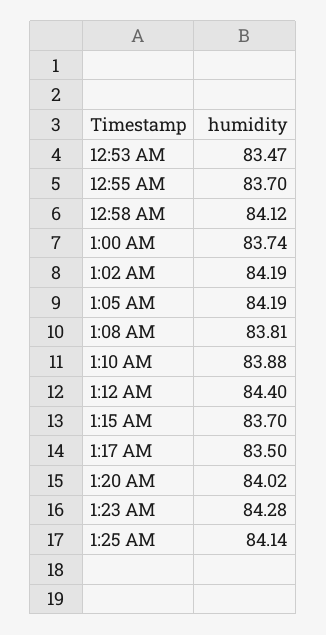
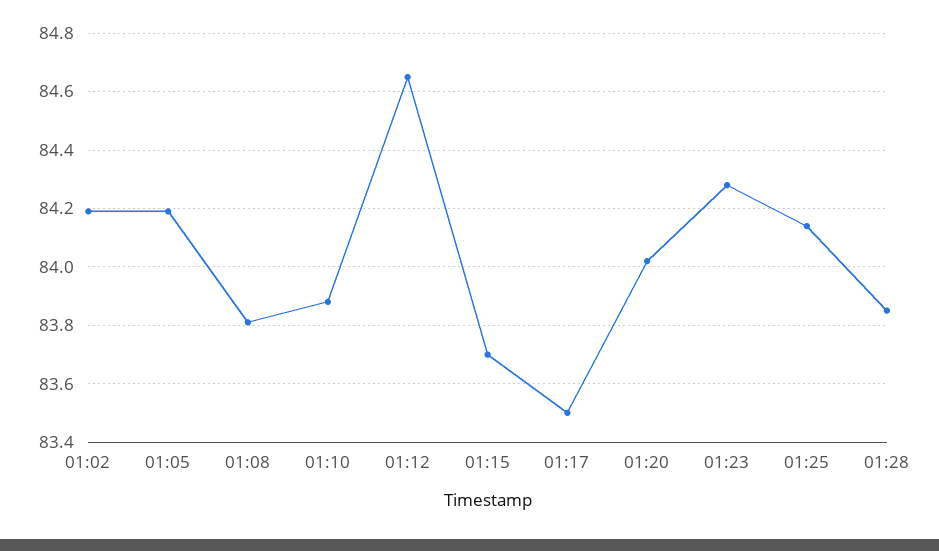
12:53 AM: 83.47 -> none
12:55 AM: 83.7 -> none
12:58 AM: 84.12 -> none
1:00 AM: 83.74 -> none
1:12 AM: 84.4 -> 84.65
01:28: none -> 83.85

